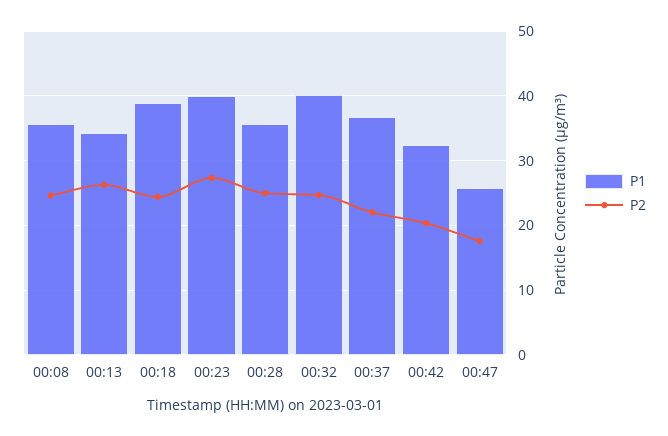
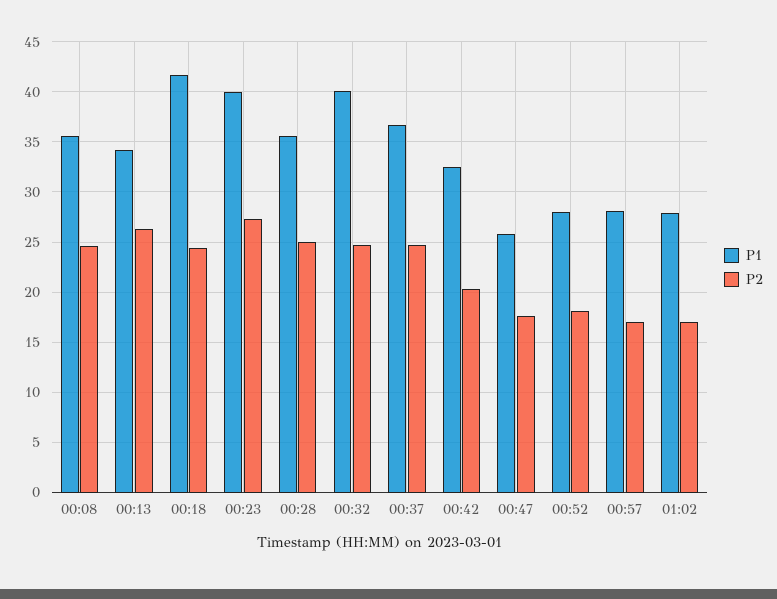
P1, 00:18: 39 -> 42
P2, 00:37: 22 -> 25
P1, 00:52: none -> 28
P2, 00:52: none -> 18
P1, 00:57: none -> 28
P2, 00:57: none -> 17
P1, 01:02: none -> 28
P2, 01:02: none -> 17

